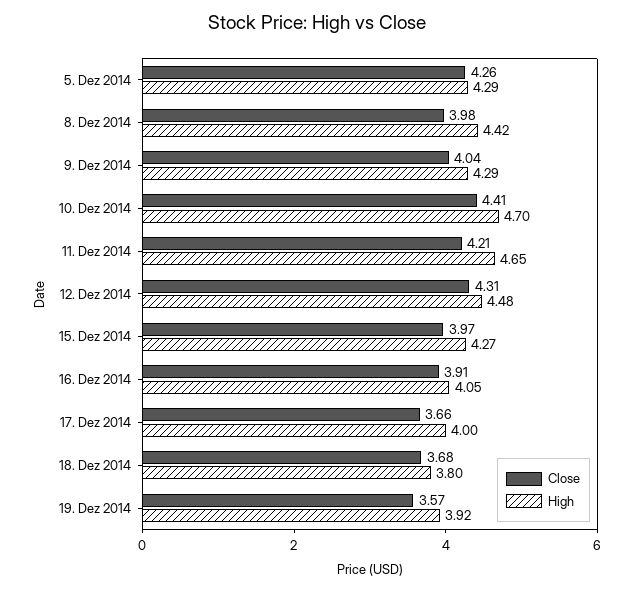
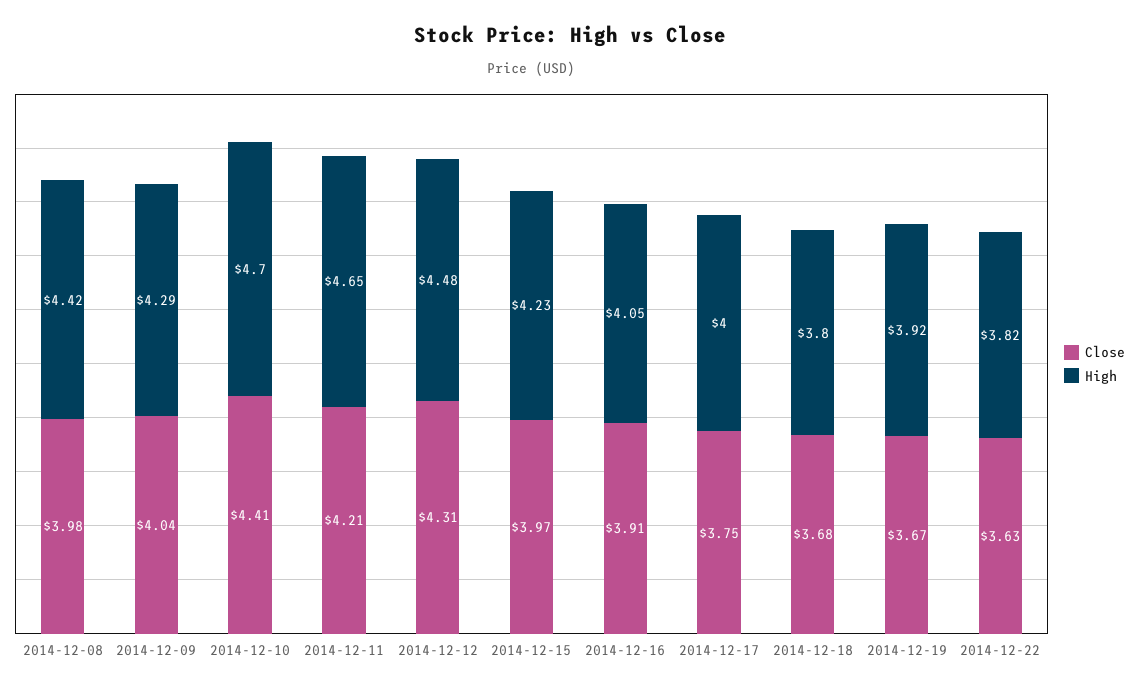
Close, 5. Dez 2014: 4.26 -> none
High, 5. Dez 2014: 4.29 -> none
High, 15. Dez 2014: 4.27 -> 4.23
Close, 17. Dez 2014: 3.66 -> 3.75
Close, 19. Dez 2014: 3.57 -> 3.67
Close, 2014-12-22: none -> 3.63
High, 2014-12-22: none -> 3.82

